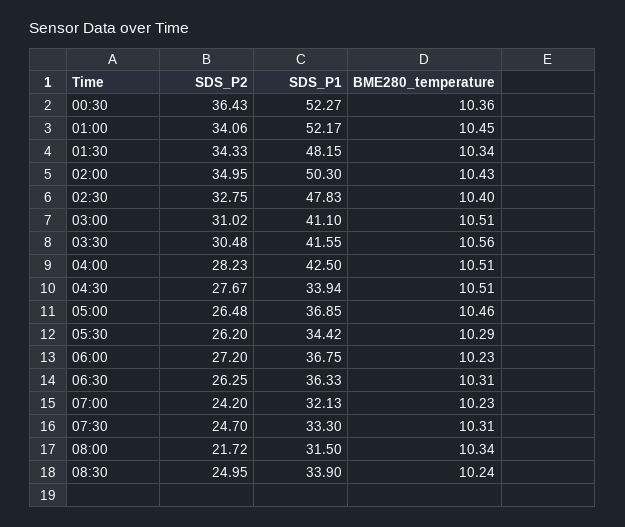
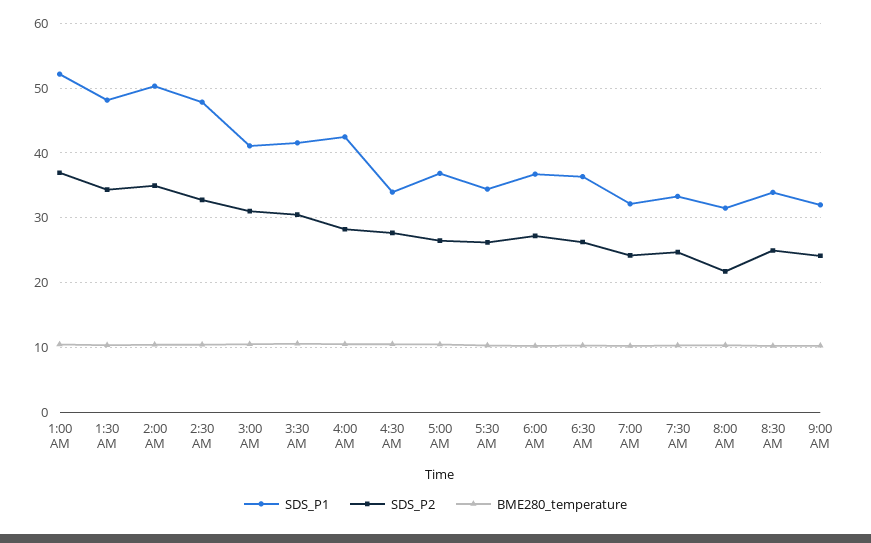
SDS_P2, 00:30: 36.43 -> none
SDS_P1, 00:30: 52.27 -> none
BME280_temperature, 00:30: 10.36 -> none
SDS_P2, 01:00: 34.06 -> 37
SDS_P1, 9:00 AM: none -> 32
SDS_P2, 9:00 AM: none -> 24
BME280_temperature, 9:00 AM: none -> 10

